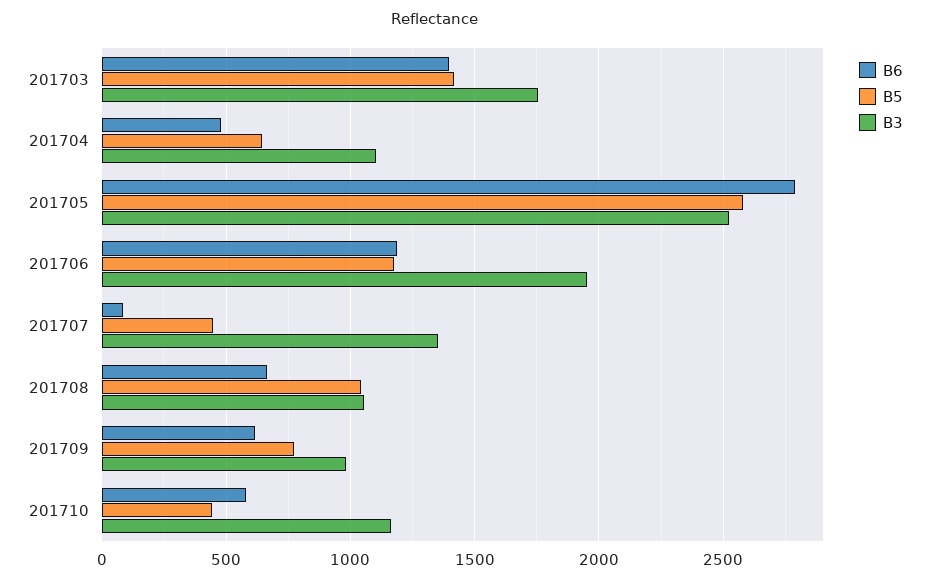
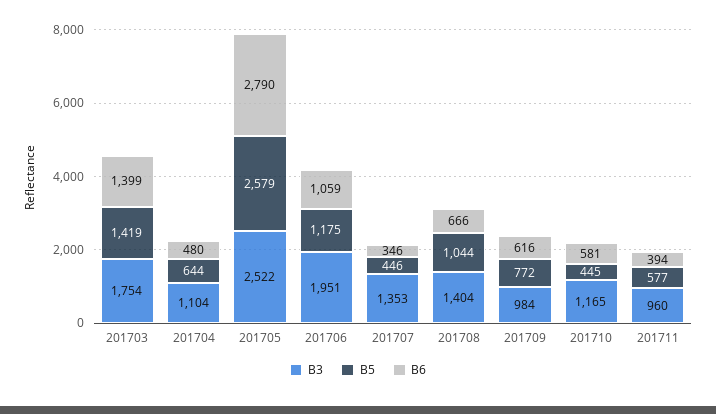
B6, 201706: 1200 -> 1059
B6, 201707: 100 -> 346
B3, 201708: 1050 -> 1404
B3, 201711: none -> 960
B5, 201711: none -> 577
B6, 201711: none -> 394

